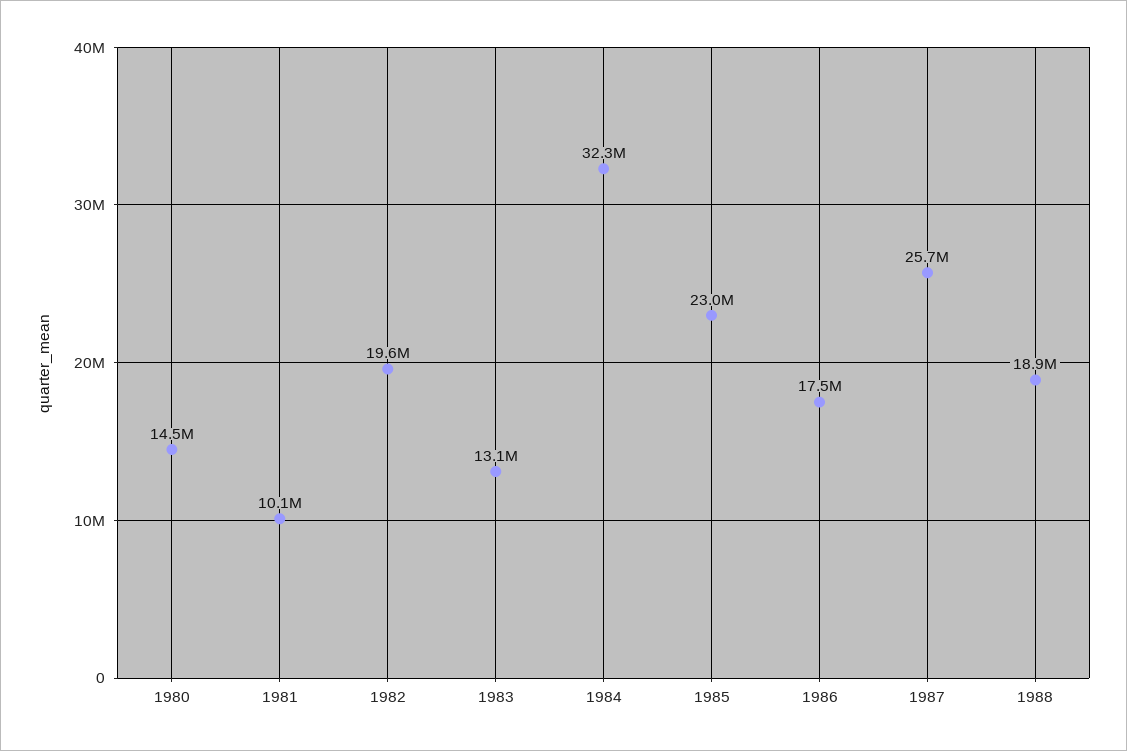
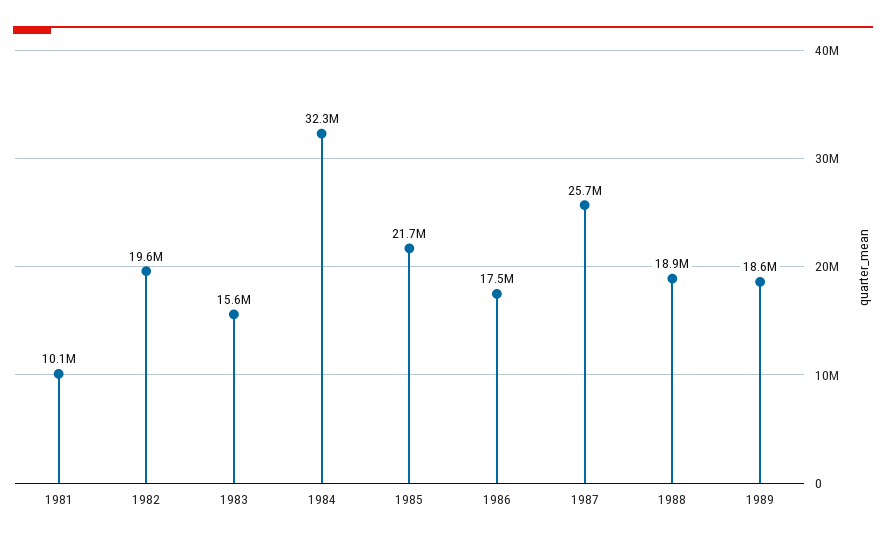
1980: 14500000 -> none
1983: 13100000 -> 15600000
1985: 23000000 -> 21700000
1989: none -> 18600000

